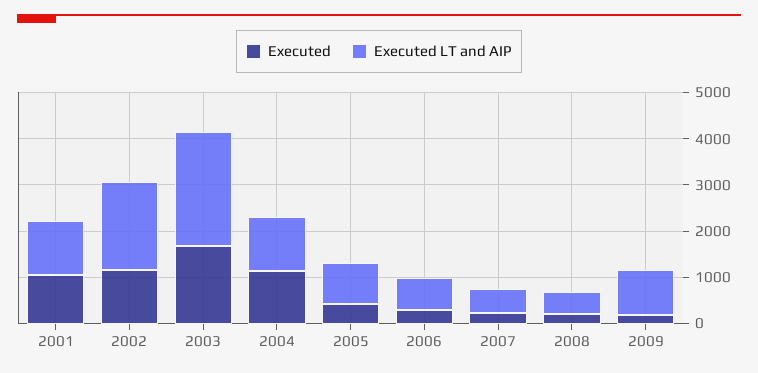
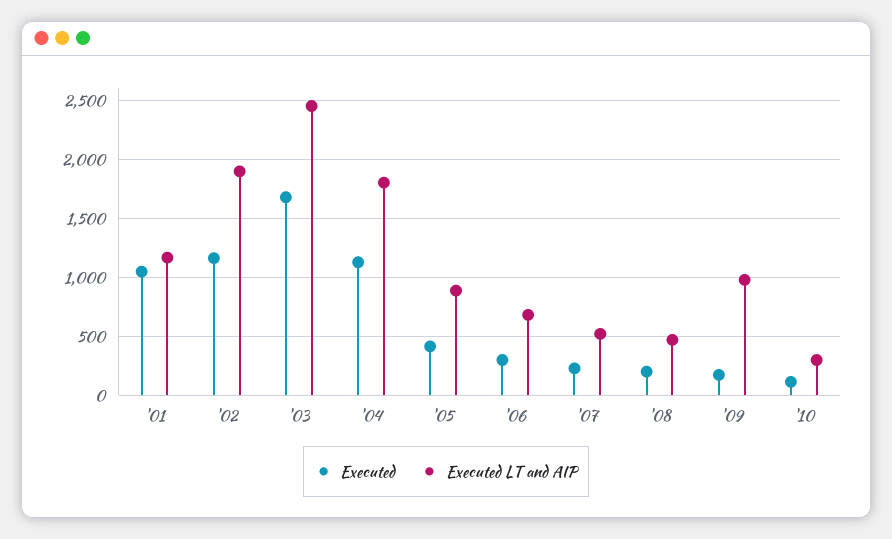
Executed LT and AIP, 2004: 1200 -> 1800
Executed, '10: none -> 100
Executed LT and AIP, '10: none -> 300

